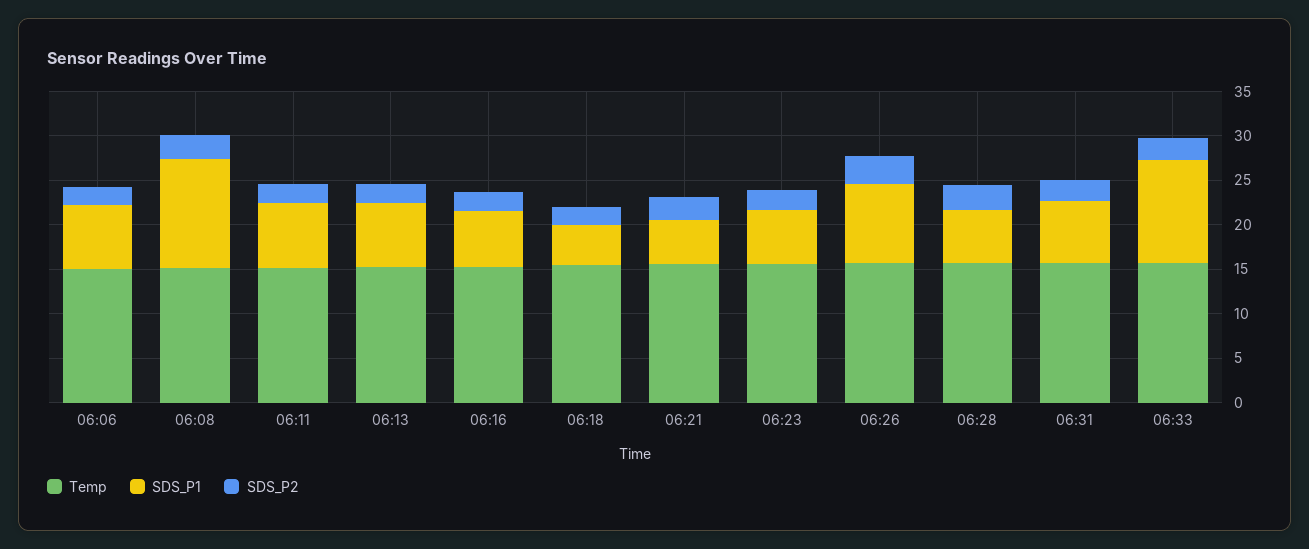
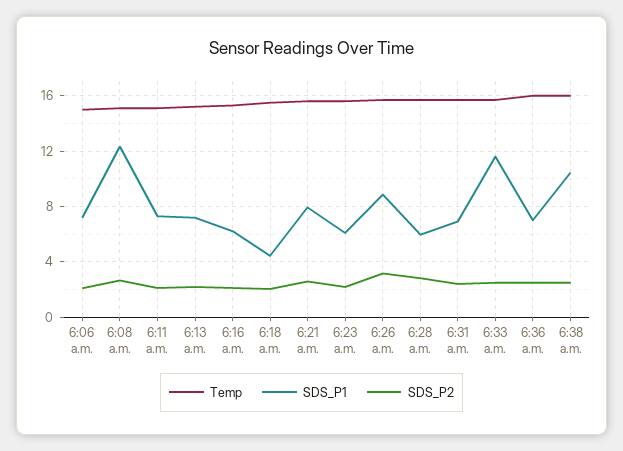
SDS_P1, 06:21: 5 -> 8
Temp, 6:36 a.m.: none -> 16
SDS_P1, 6:36 a.m.: none -> 7
SDS_P2, 6:36 a.m.: none -> 2.5
Temp, 6:38 a.m.: none -> 16
SDS_P1, 6:38 a.m.: none -> 10.5
SDS_P2, 6:38 a.m.: none -> 2.5

